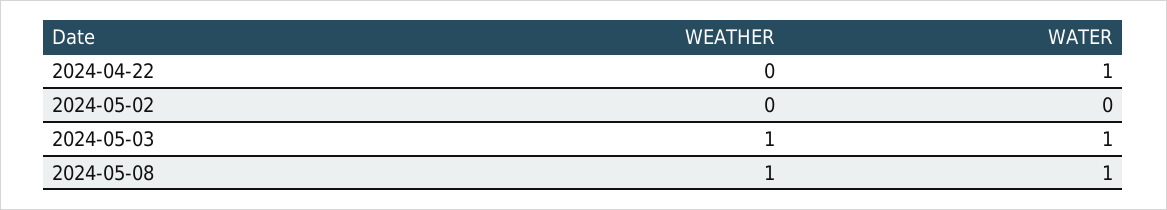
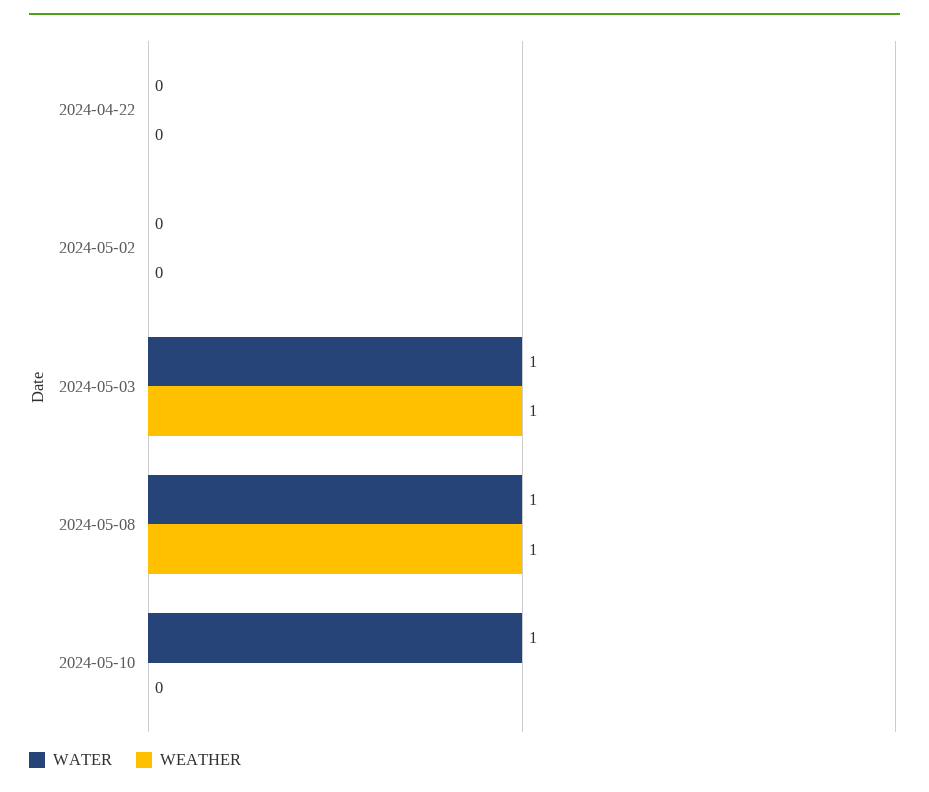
WATER, 2024-04-22: 1 -> 0
WATER, 2024-05-10: none -> 1
WEATHER, 2024-05-10: none -> 0

